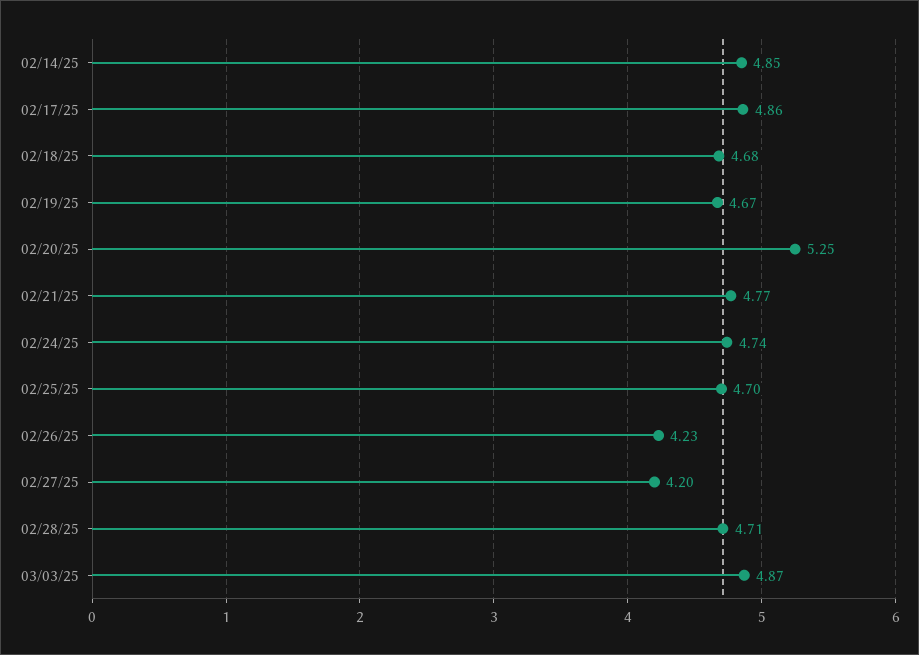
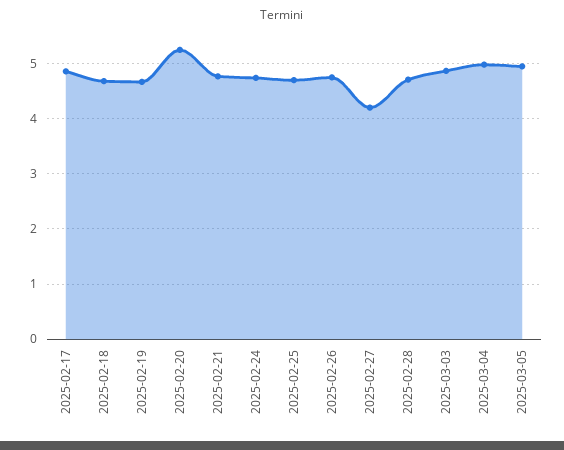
02/14/25: 4.85 -> none
02/26/25: 4.23 -> 4.8
2025-03-04: none -> 5
2025-03-05: none -> 5

